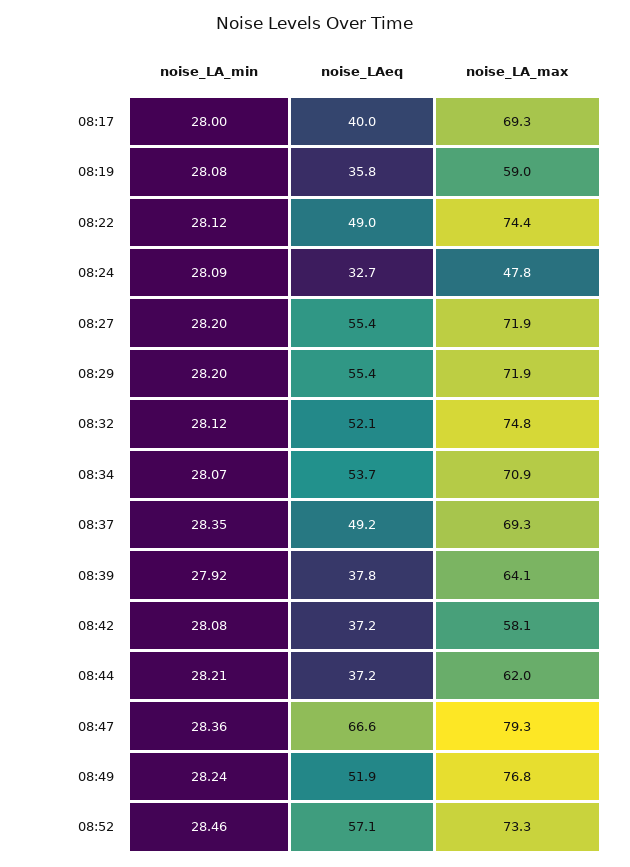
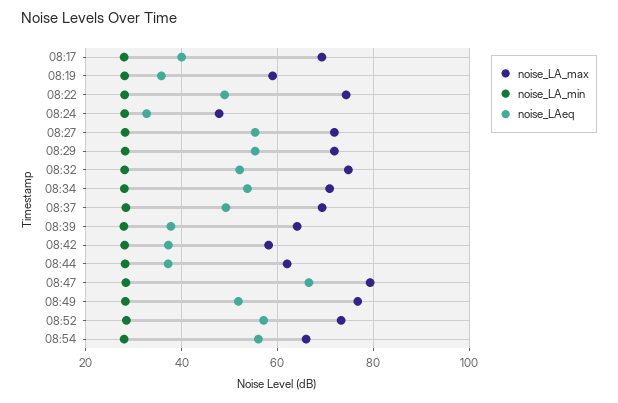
noise_LA_max, 08:54: none -> 66
noise_LA_min, 08:54: none -> 28
noise_LAeq, 08:54: none -> 56

